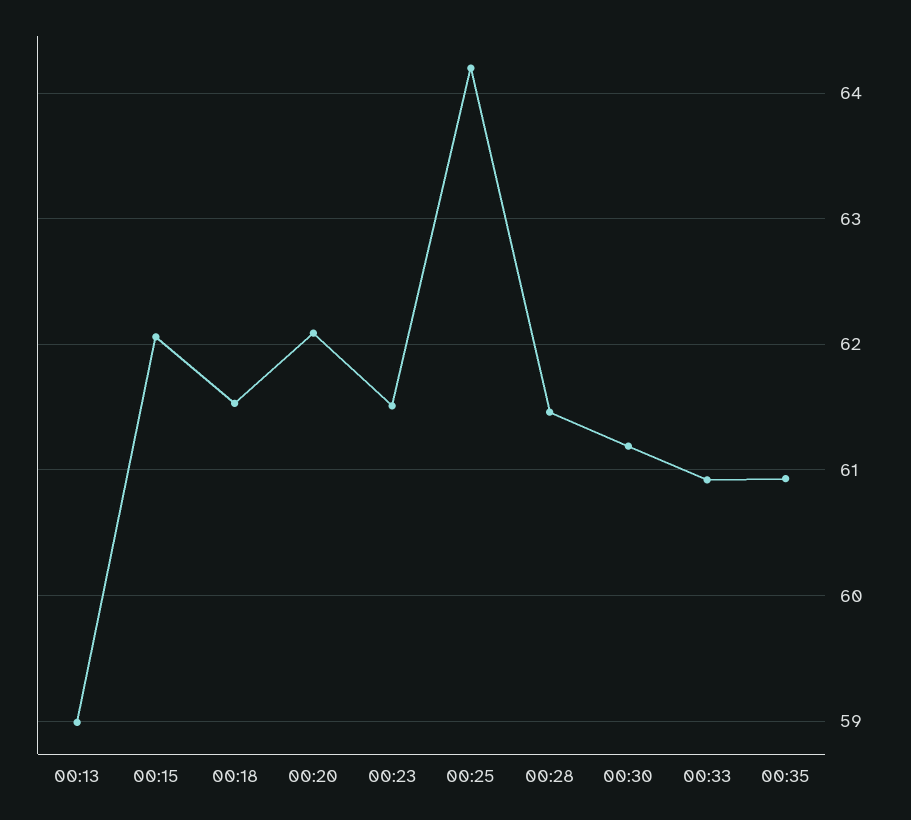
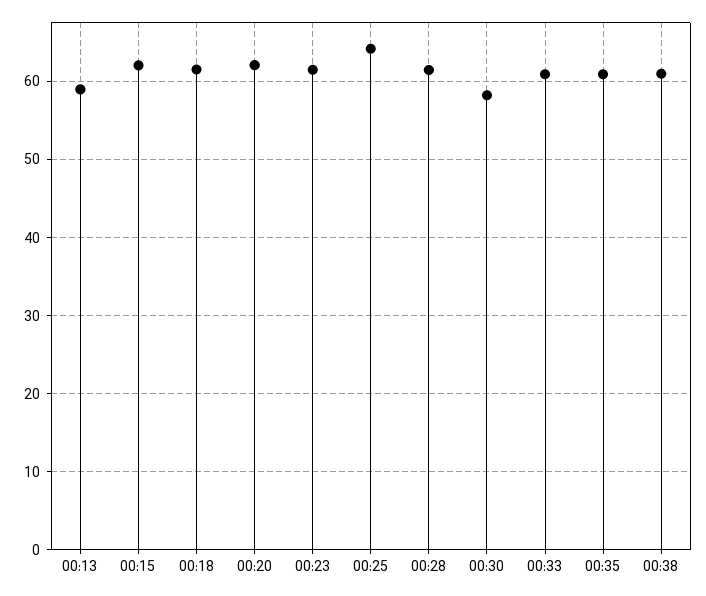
00:30: 61.2 -> 58
00:38: none -> 61

